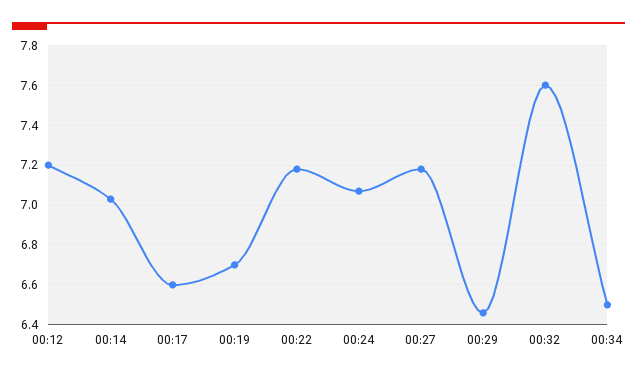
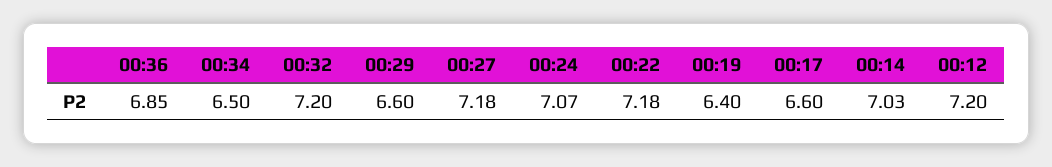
00:19: 6.7 -> 6.4
00:29: 6.45 -> 6.6
00:32: 7.6 -> 7.2
00:36: none -> 6.85

